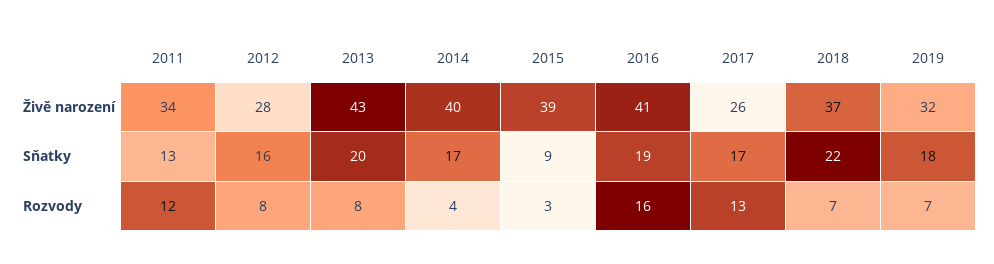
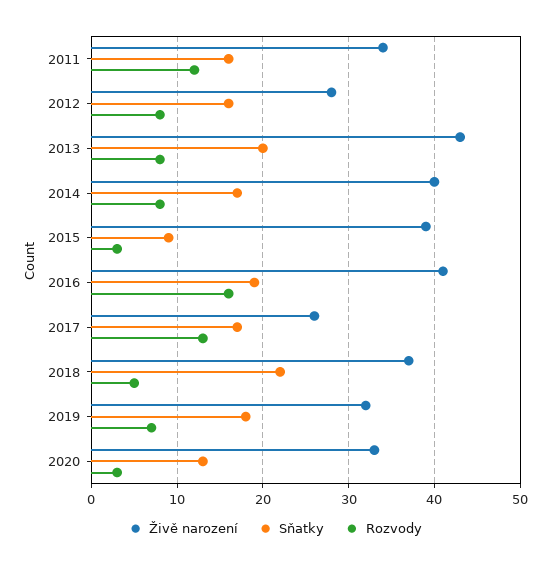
Sňatky, 2011: 13 -> 16
Rozvody, 2014: 4 -> 8
Rozvody, 2018: 7 -> 5
Živě narození, 2020: none -> 33
Sňatky, 2020: none -> 13
Rozvody, 2020: none -> 3

